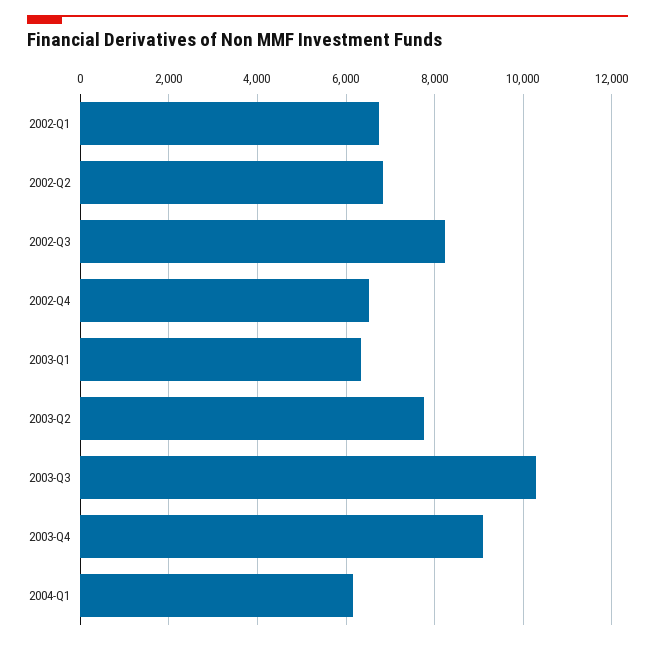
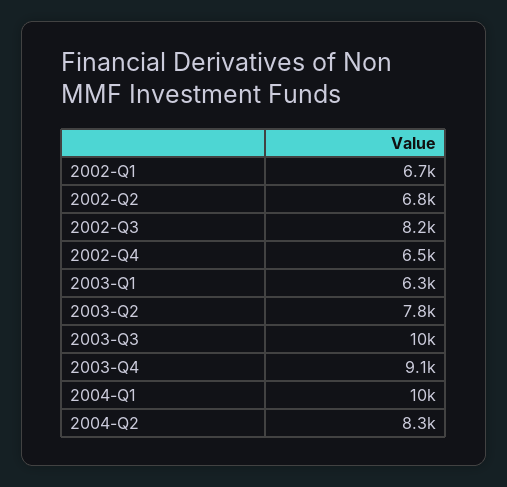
2004-Q1: 6200 -> 10000
2004-Q2: none -> 8300

